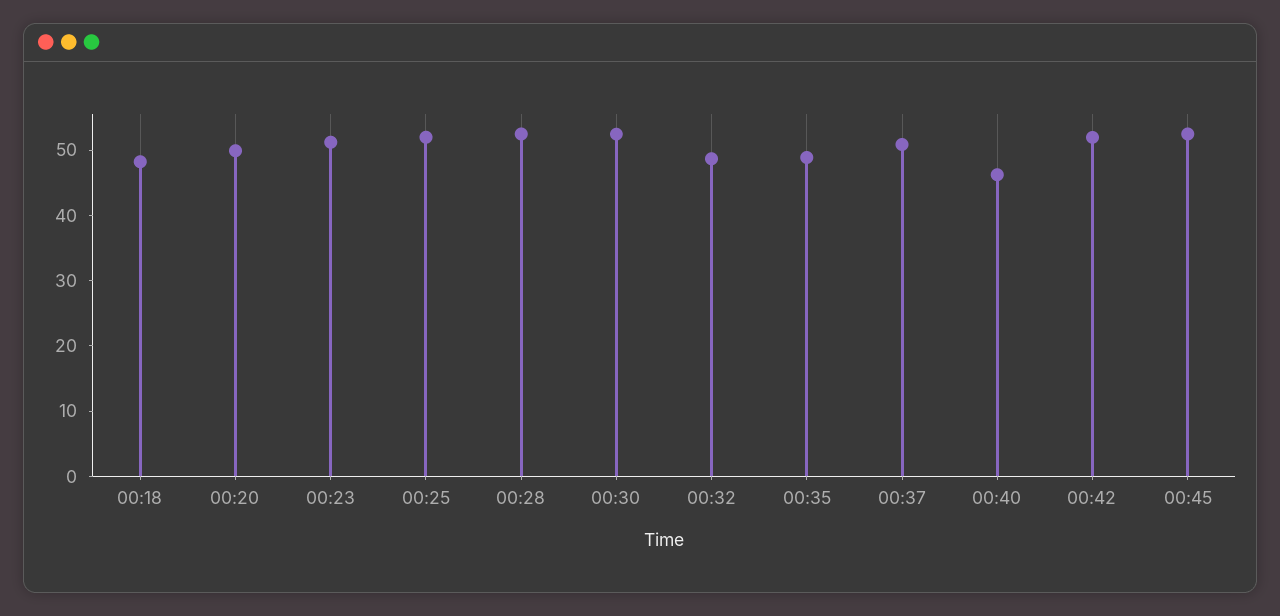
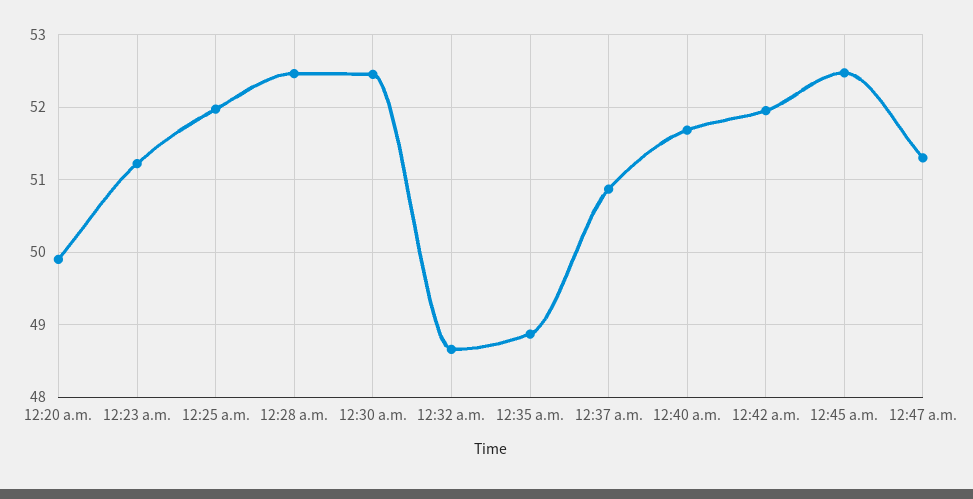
00:18: 48 -> none
00:40: 46 -> 51.7
12:47 a.m.: none -> 51.3

